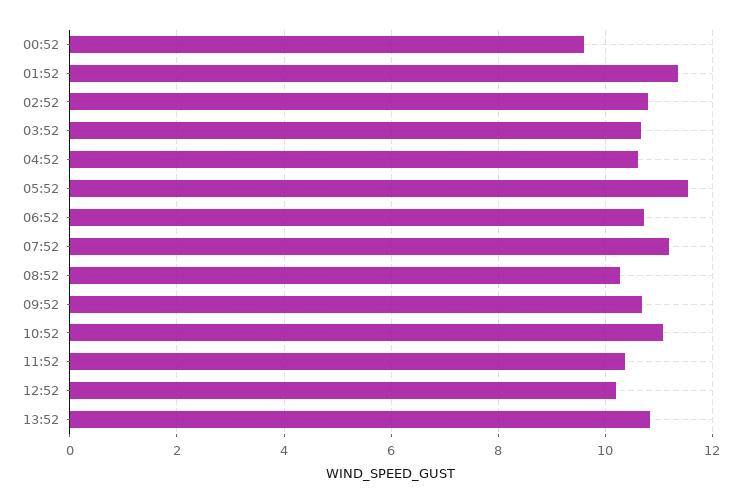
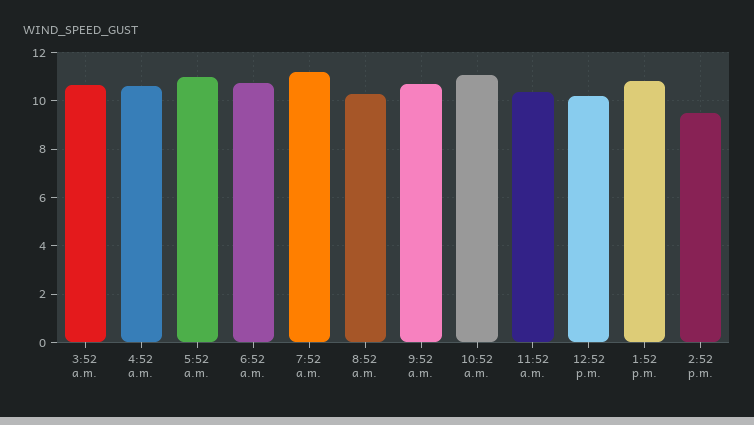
00:52: 9.6 -> none
01:52: 11.4 -> none
02:52: 10.8 -> none
05:52: 11.6 -> 11
2:52 p.m.: none -> 9.5

